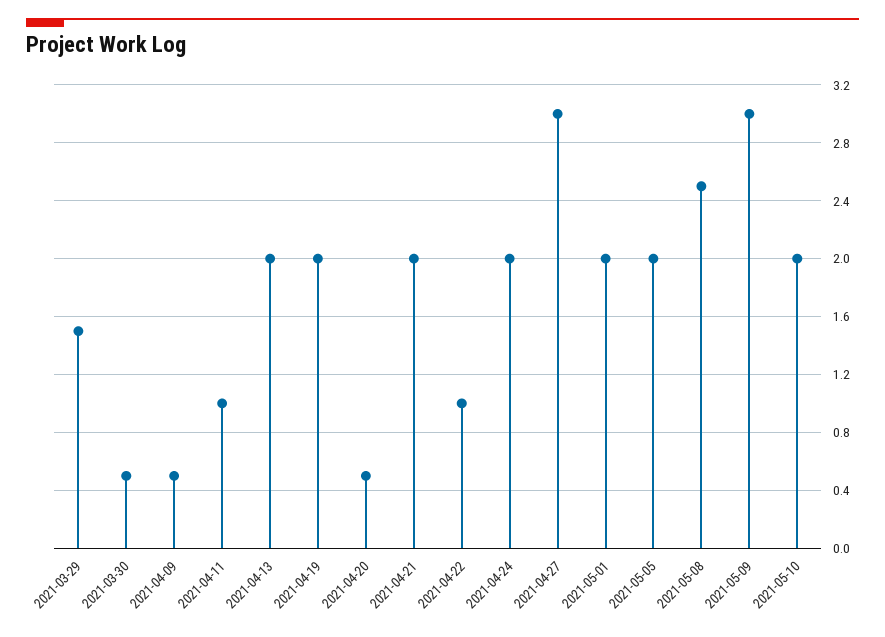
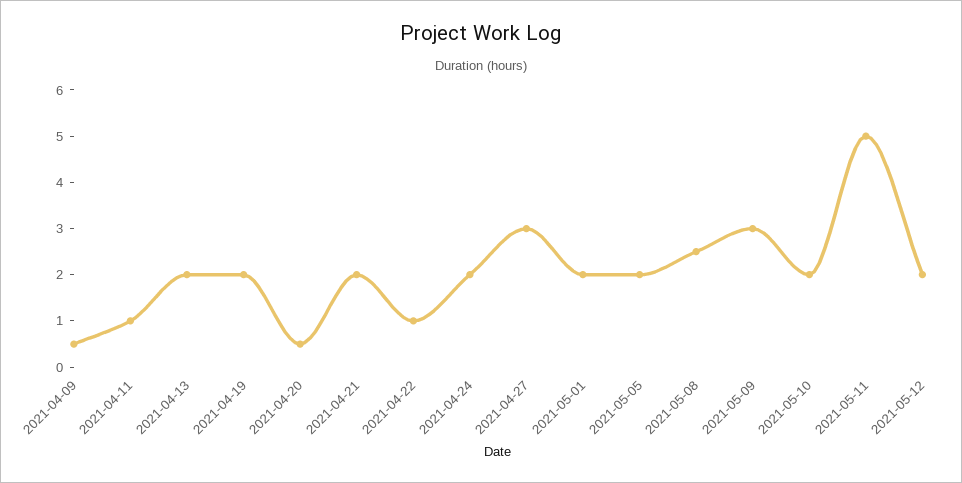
2021-03-29: 1.5 -> none
2021-03-30: 0.5 -> none
2021-05-11: none -> 5
2021-05-12: none -> 2

